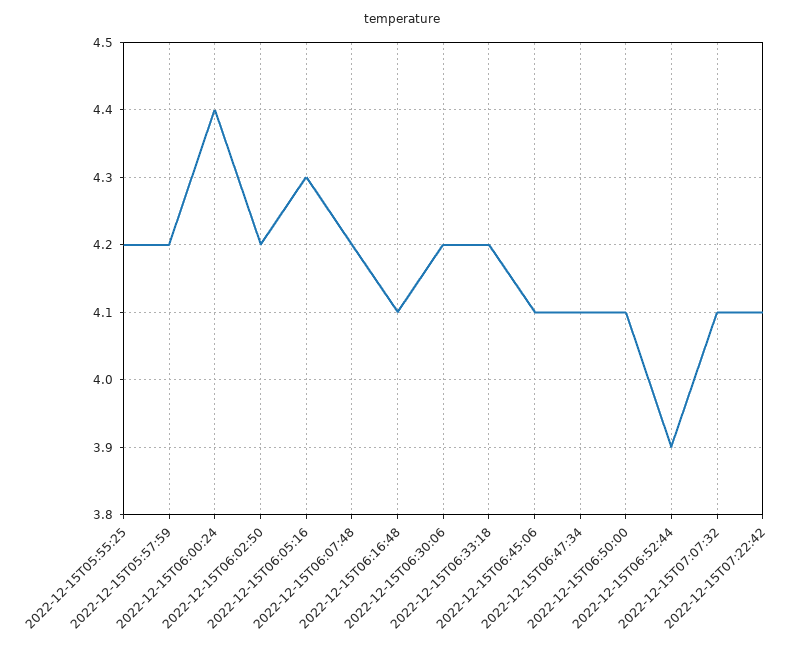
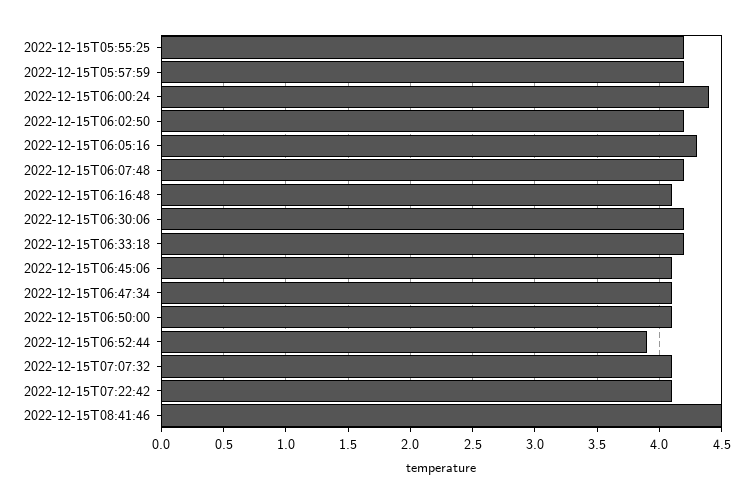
2022-12-15T08:41:46: none -> 4.5

